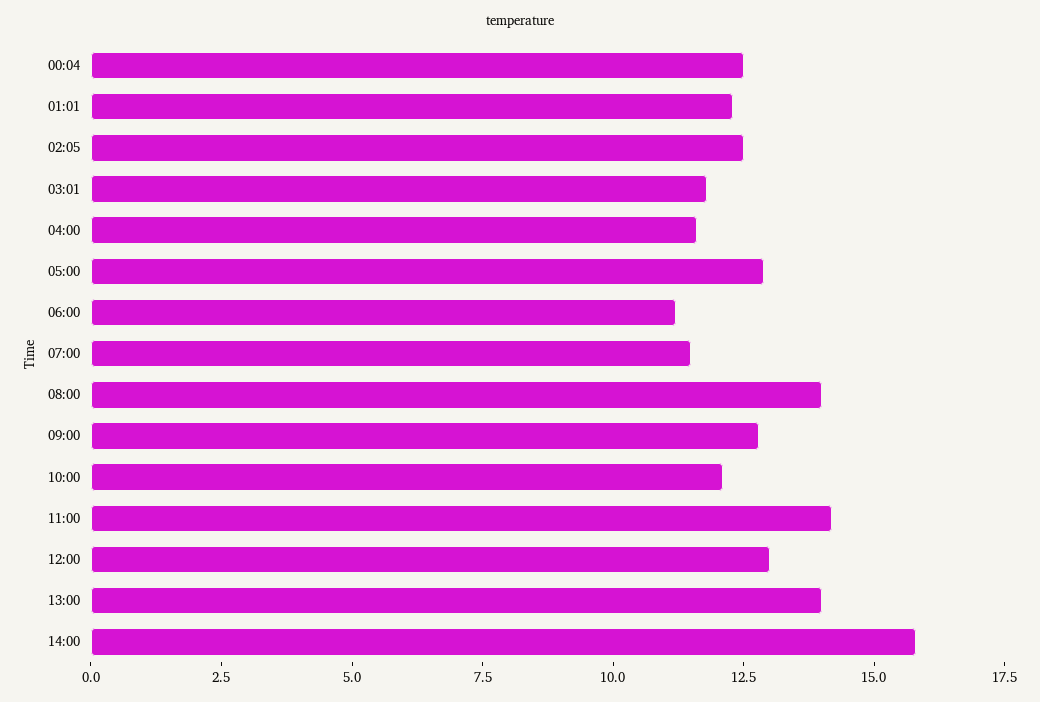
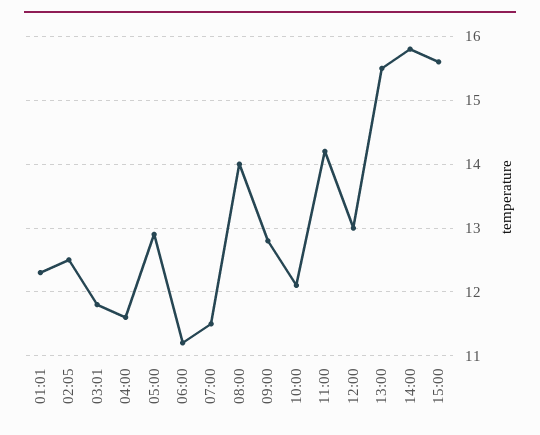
00:04: 12.5 -> none
13:00: 14 -> 15.5
15:00: none -> 15.6

